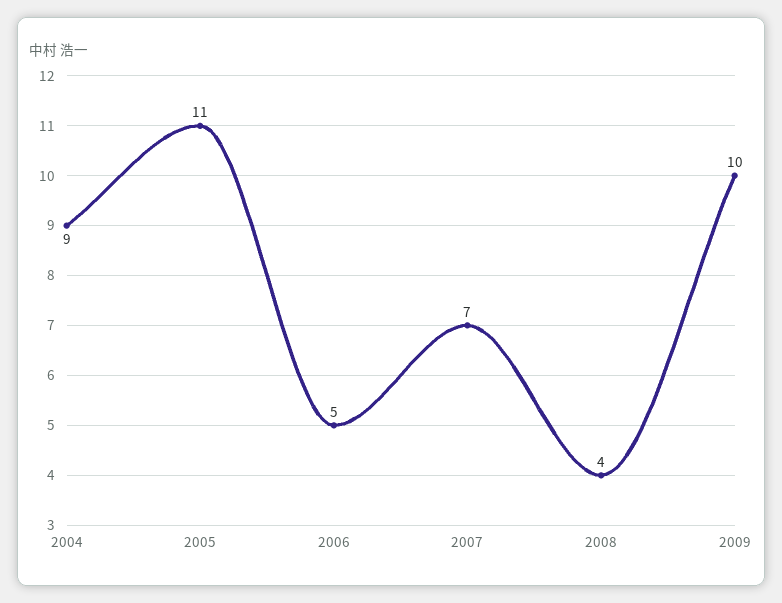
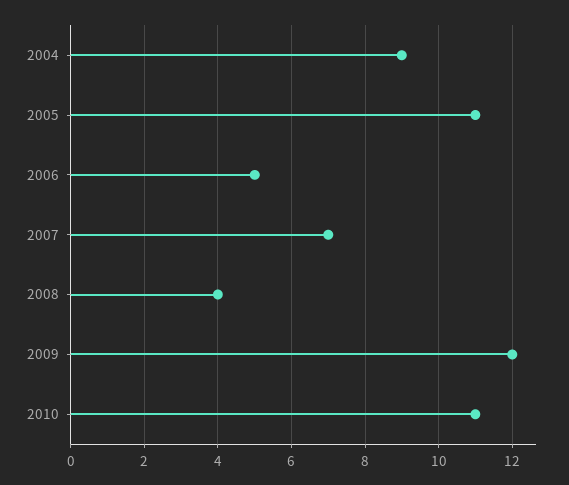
2009: 10 -> 12
2010: none -> 11

